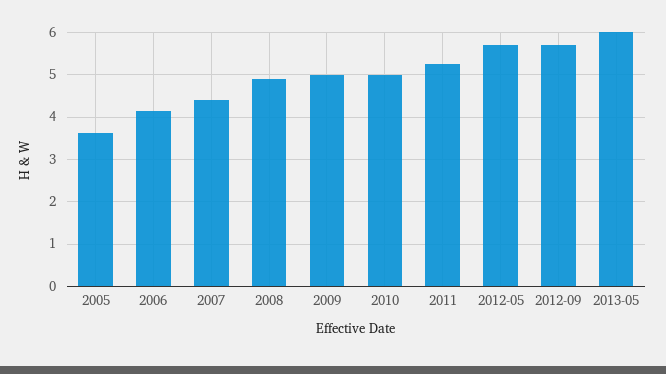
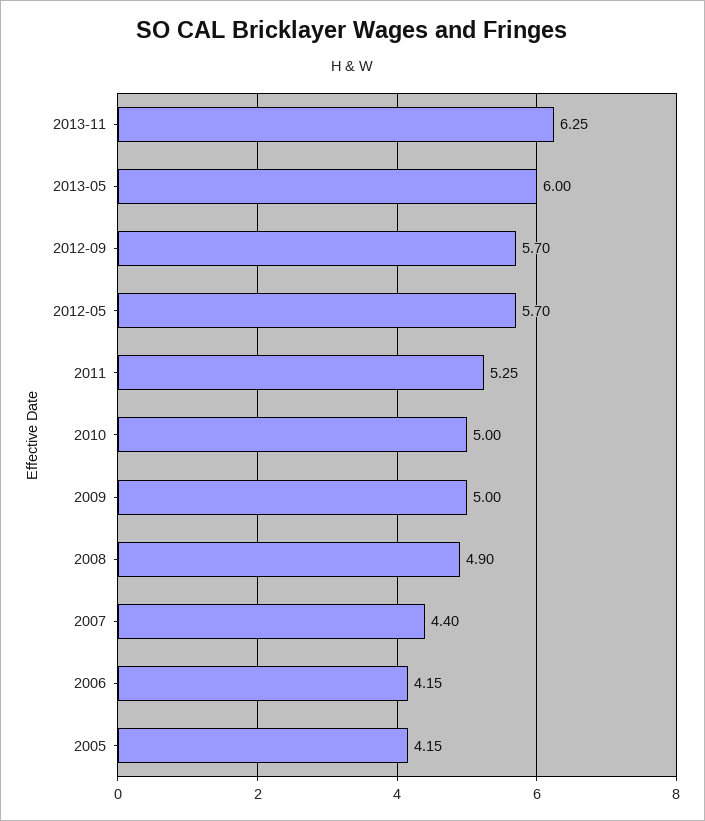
2005: 3.6 -> 4.15
2013-11: none -> 6.25

